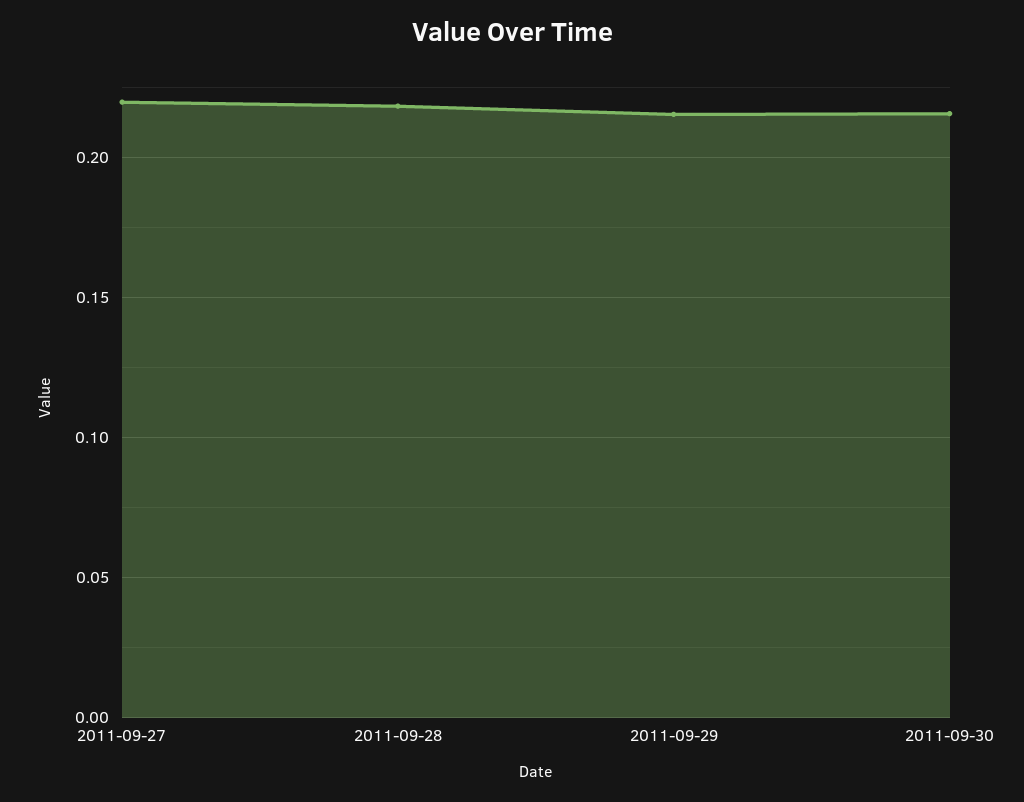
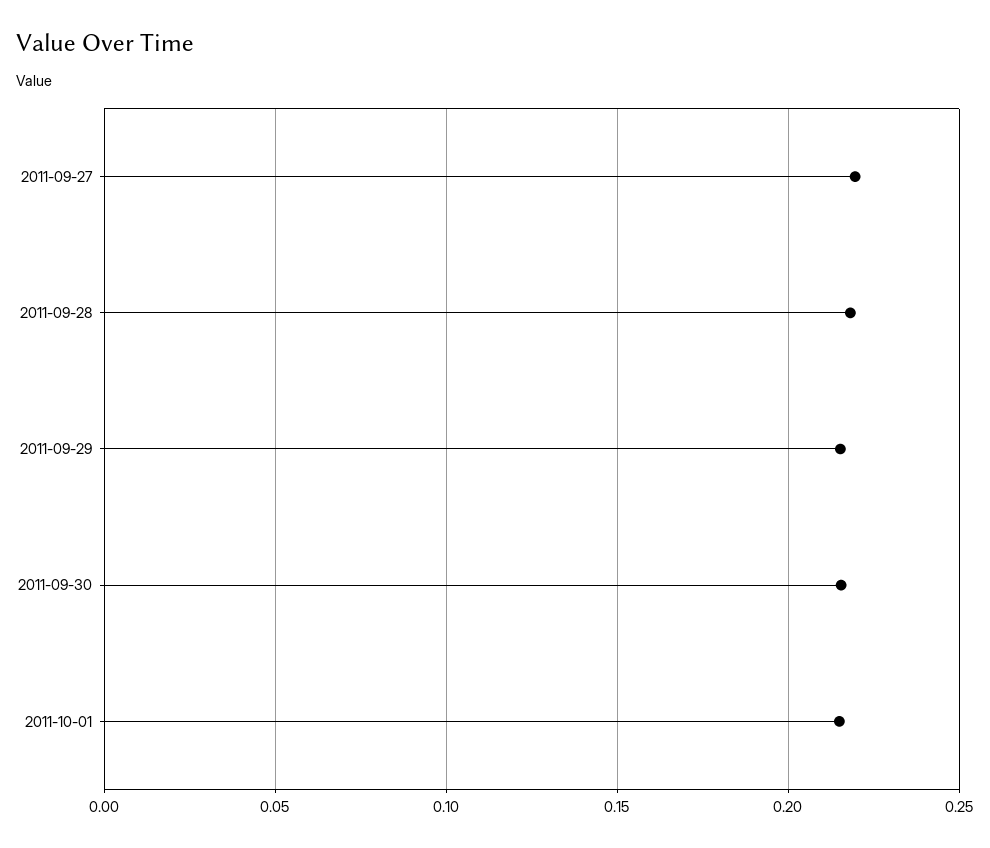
2011-10-01: none -> 0.215

